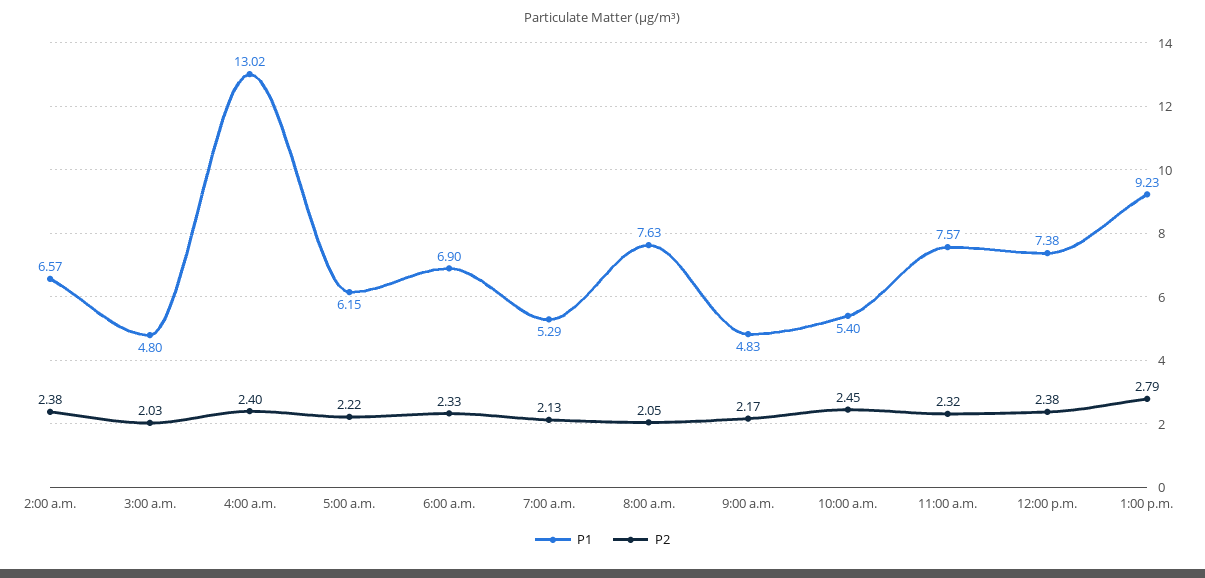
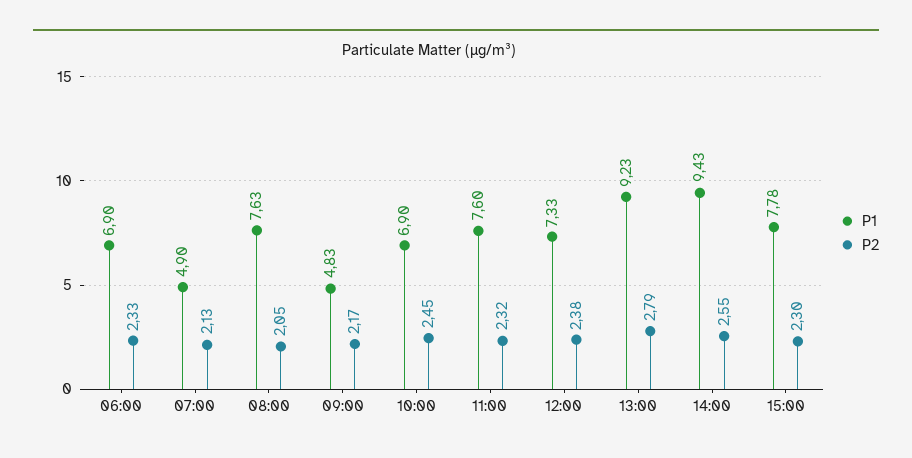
P1, 2:00 a.m.: 6.57 -> none
P2, 2:00 a.m.: 2.38 -> none
P1, 3:00 a.m.: 4.8 -> none
P2, 3:00 a.m.: 2.03 -> none
P1, 4:00 a.m.: 13.02 -> none
P2, 4:00 a.m.: 2.4 -> none
P1, 5:00 a.m.: 6.15 -> none
P2, 5:00 a.m.: 2.22 -> none
P1, 7:00 a.m.: 5.29 -> 4.9
P1, 10:00 a.m.: 5.4 -> 6.9
P1, 11:00 a.m.: 7.57 -> 7.6
P1, 12:00 p.m.: 7.38 -> 7.33
P1, 14:00: none -> 9.43
P2, 14:00: none -> 2.55
P1, 15:00: none -> 7.78
P2, 15:00: none -> 2.3

